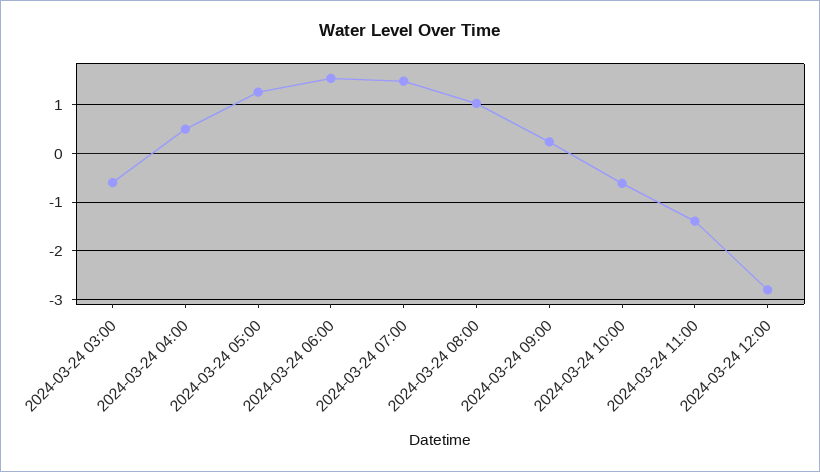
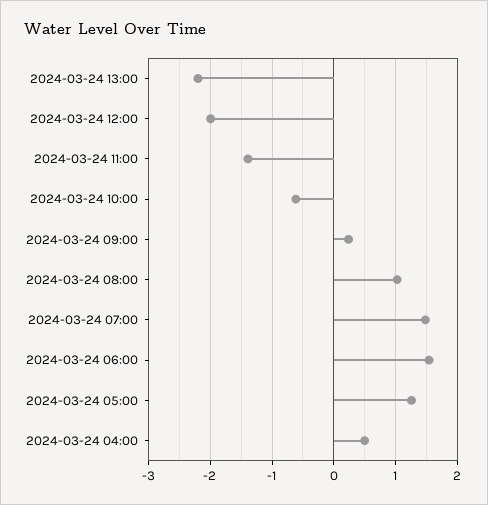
2024-03-24 03:00: -0.6 -> none
2024-03-24 12:00: -2.8 -> -2
2024-03-24 13:00: none -> -2.2

